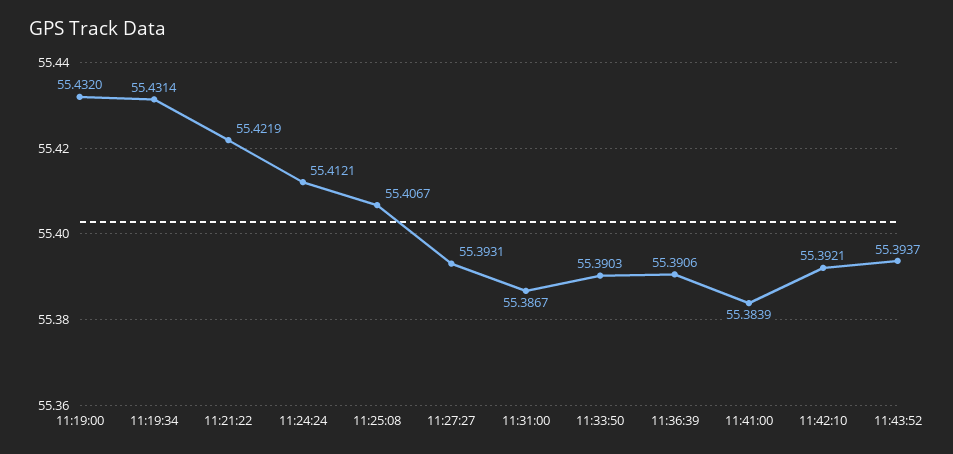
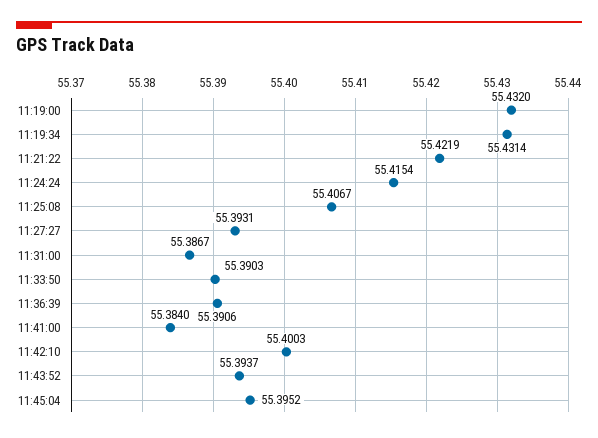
11:24:24: 55.4121 -> 55.4154
11:41:00: 55.3839 -> 55.384
11:42:10: 55.3921 -> 55.4003
11:45:04: none -> 55.3952

